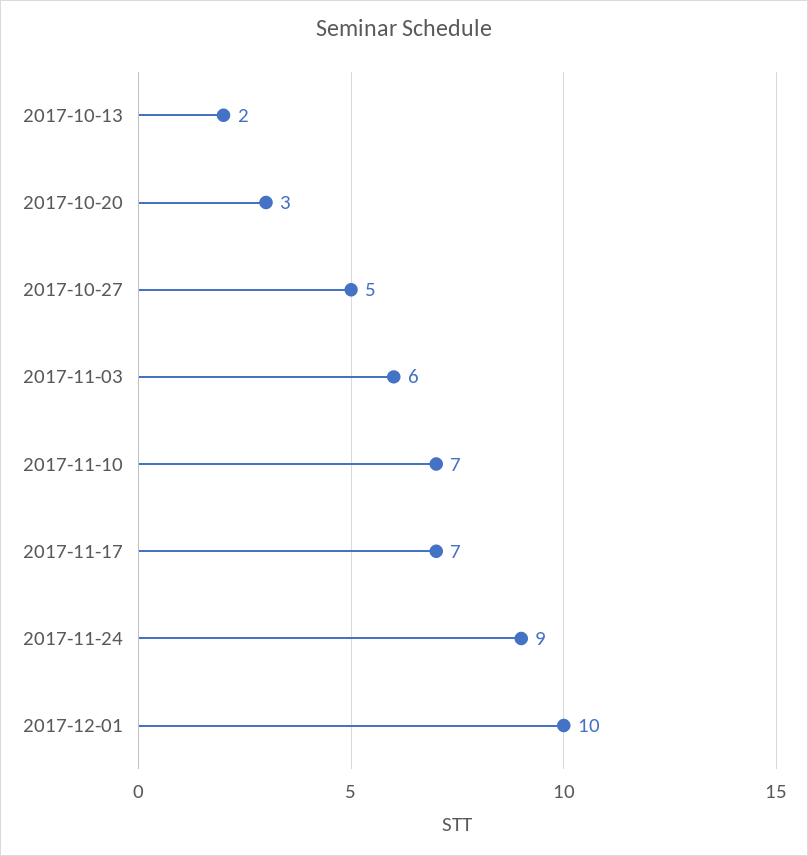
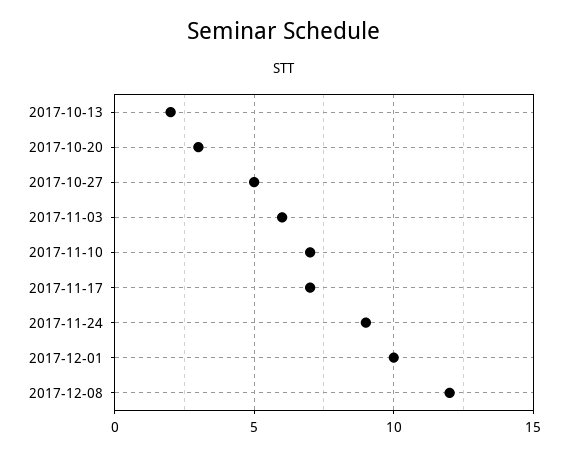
2017-12-08: none -> 12

